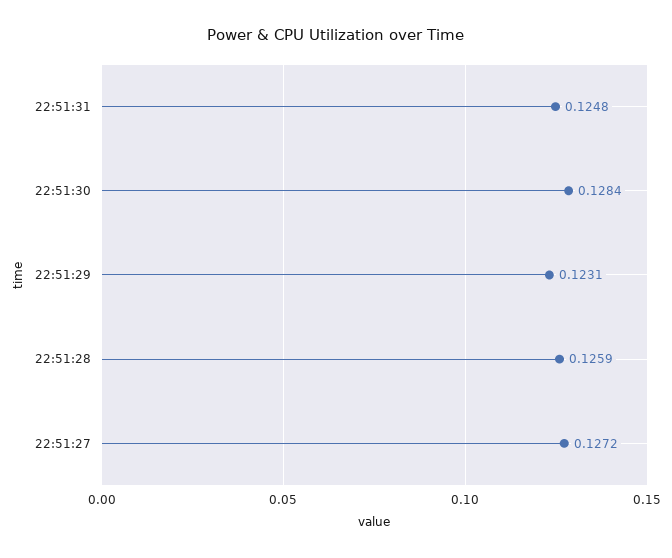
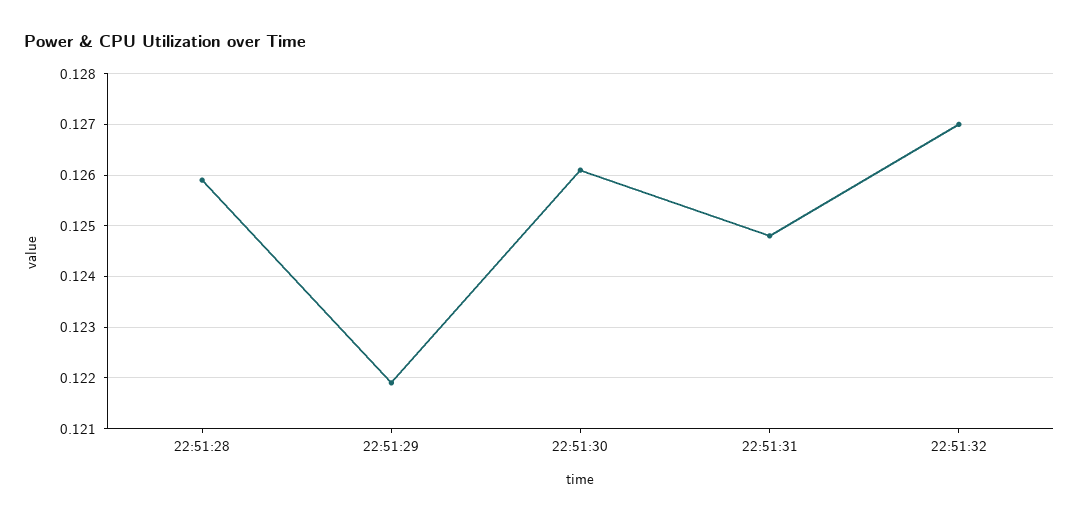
22:51:30: 0.1284 -> 0.126
22:51:29: 0.1231 -> 0.122
22:51:27: 0.1272 -> none
22:51:32: none -> 0.127

